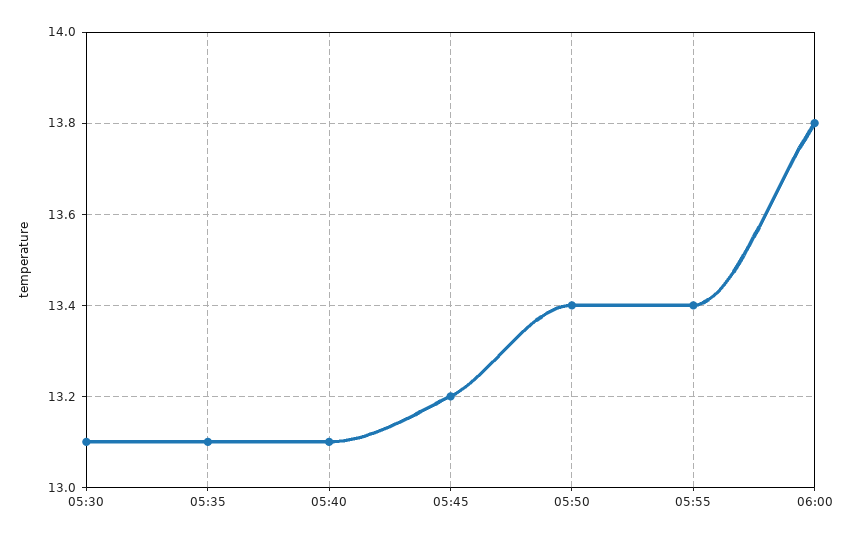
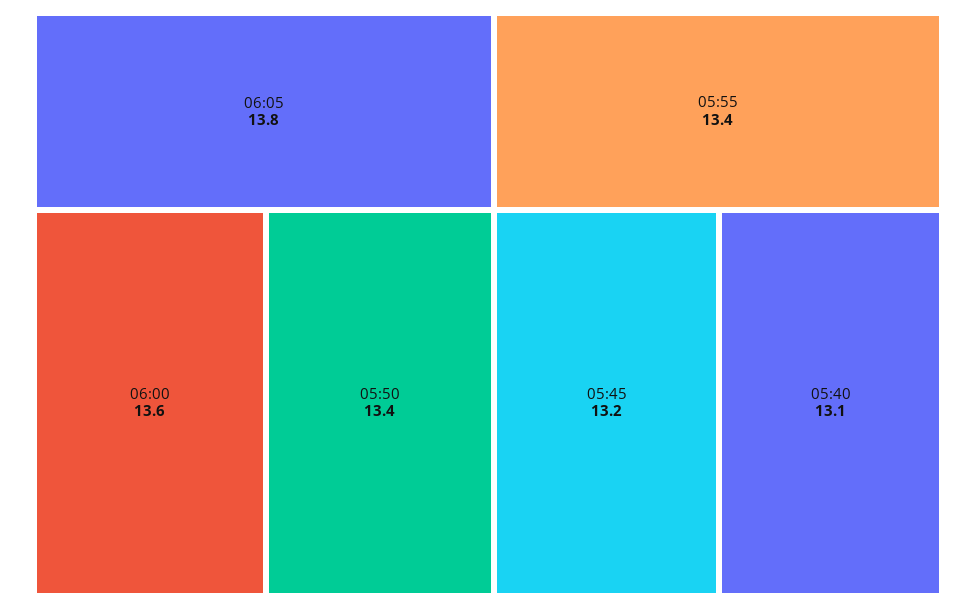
05:30: 13.1 -> none
05:35: 13.1 -> none
06:00: 13.8 -> 13.6
06:05: none -> 13.8

